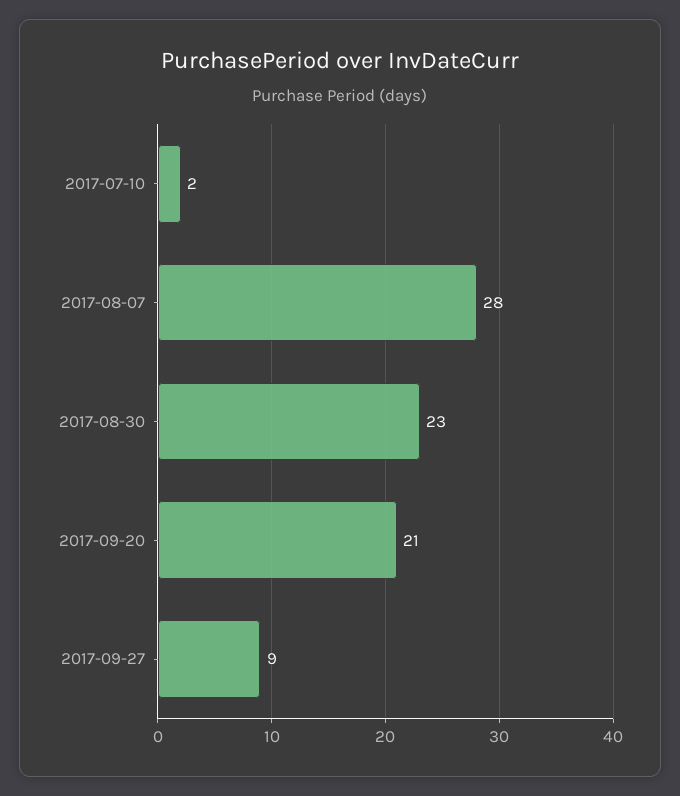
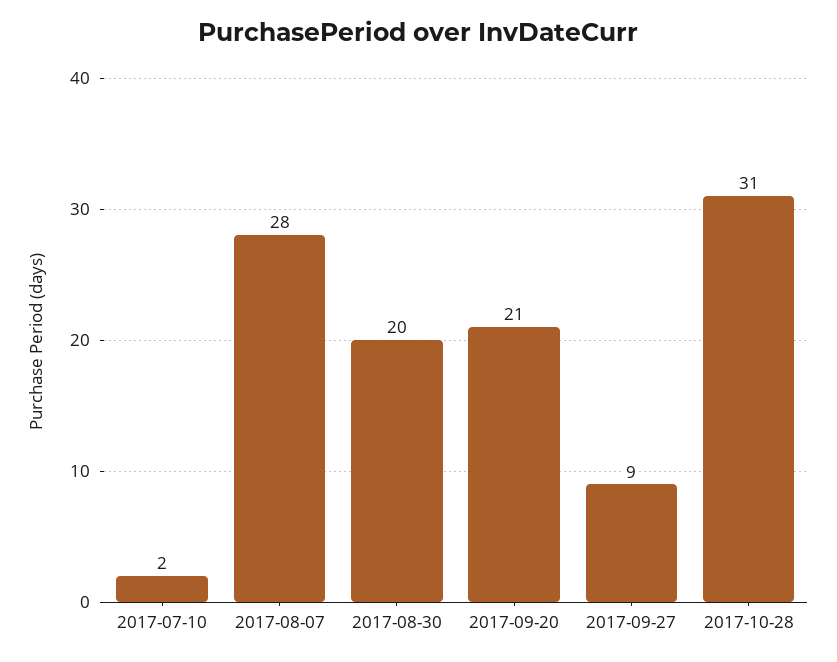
2017-08-30: 23 -> 20
2017-10-28: none -> 31

